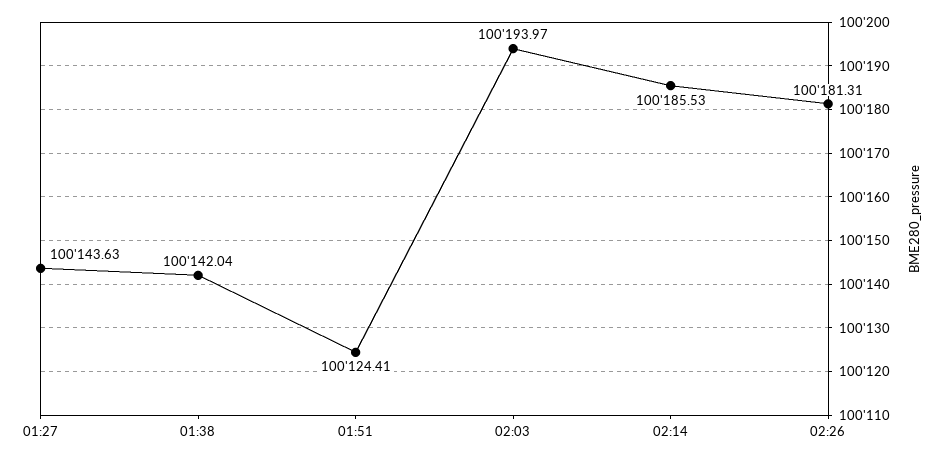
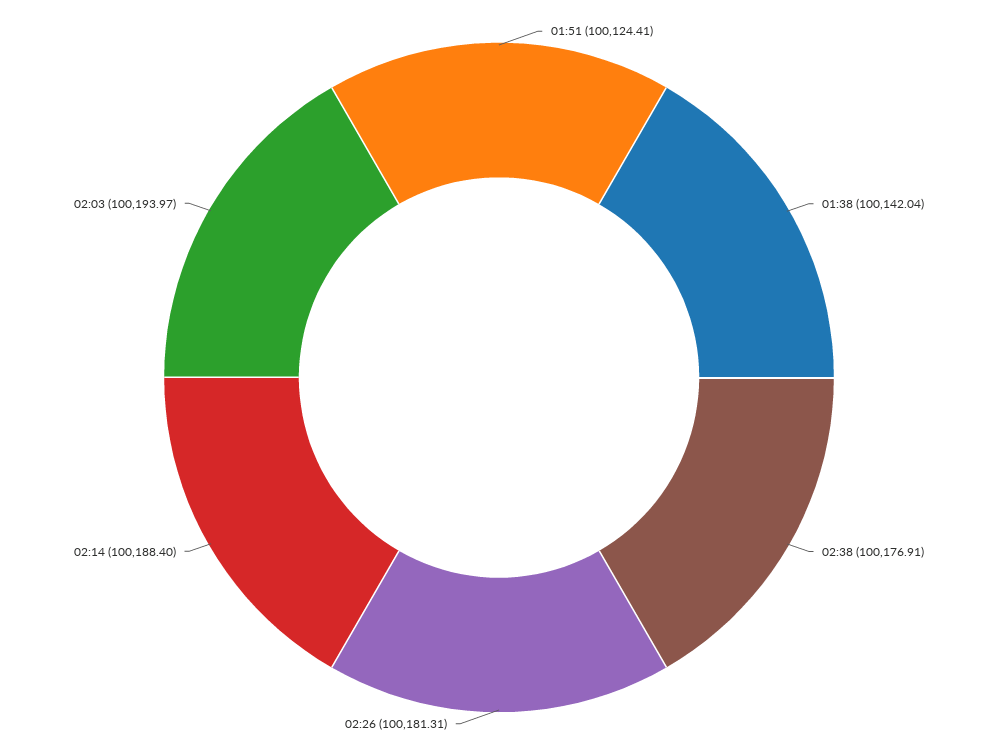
01:27: 100143.63 -> none
02:14: 100185.53 -> 100188.4
02:38: none -> 100176.91

